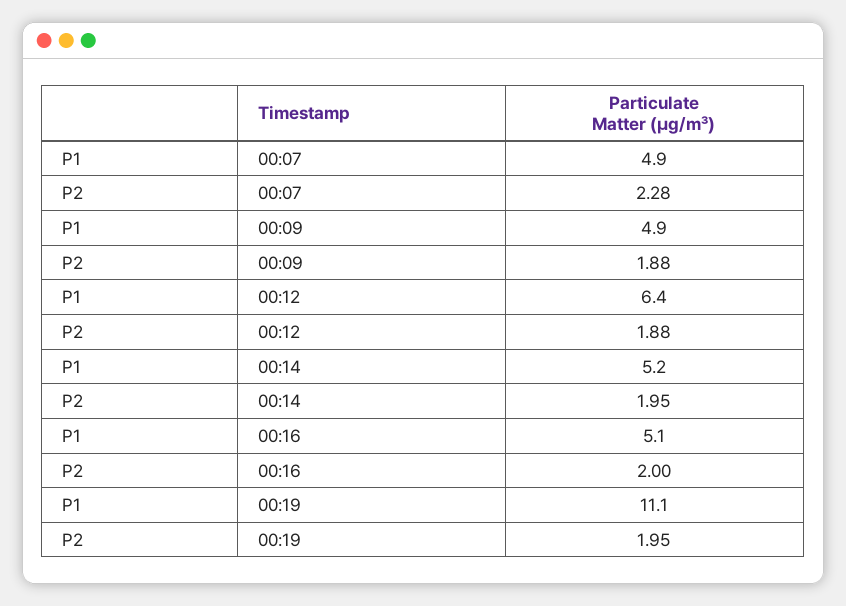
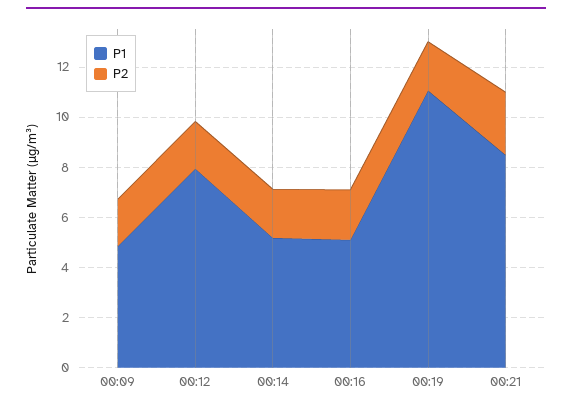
P1, 00:07: 4.9 -> none
P2, 00:07: 2.28 -> none
P1, 00:12: 6.4 -> 8
P1, 00:21: none -> 8.5
P2, 00:21: none -> 2.5

